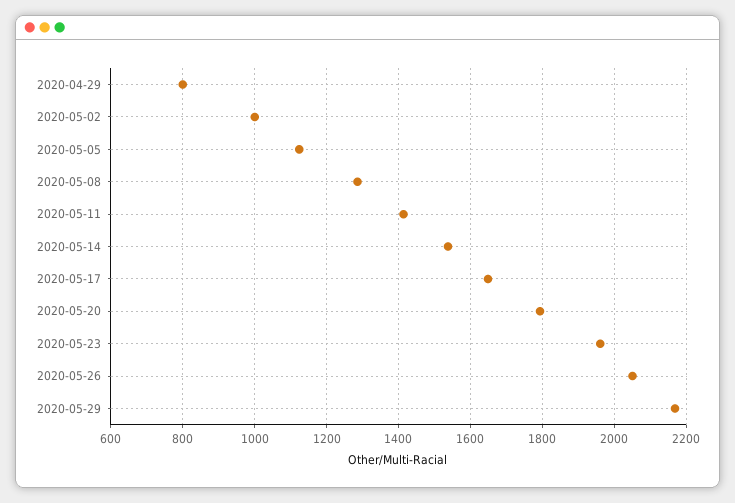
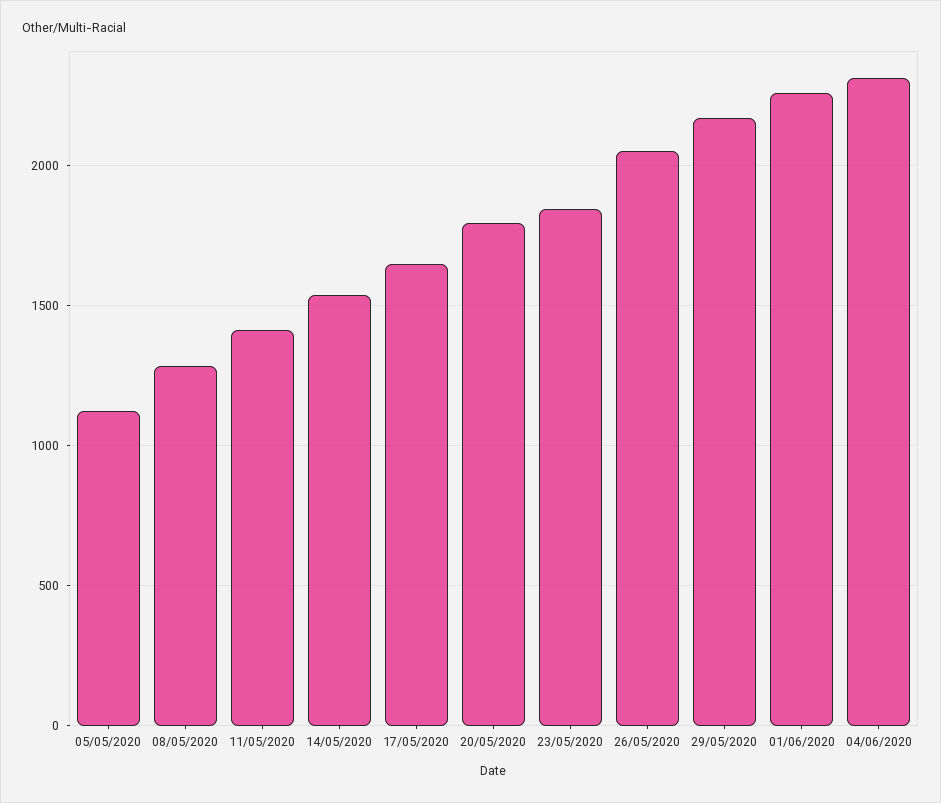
2020-04-29: 800 -> none
2020-05-02: 1000 -> none
2020-05-23: 1960 -> 1850
01/06/2020: none -> 2250
04/06/2020: none -> 2300

